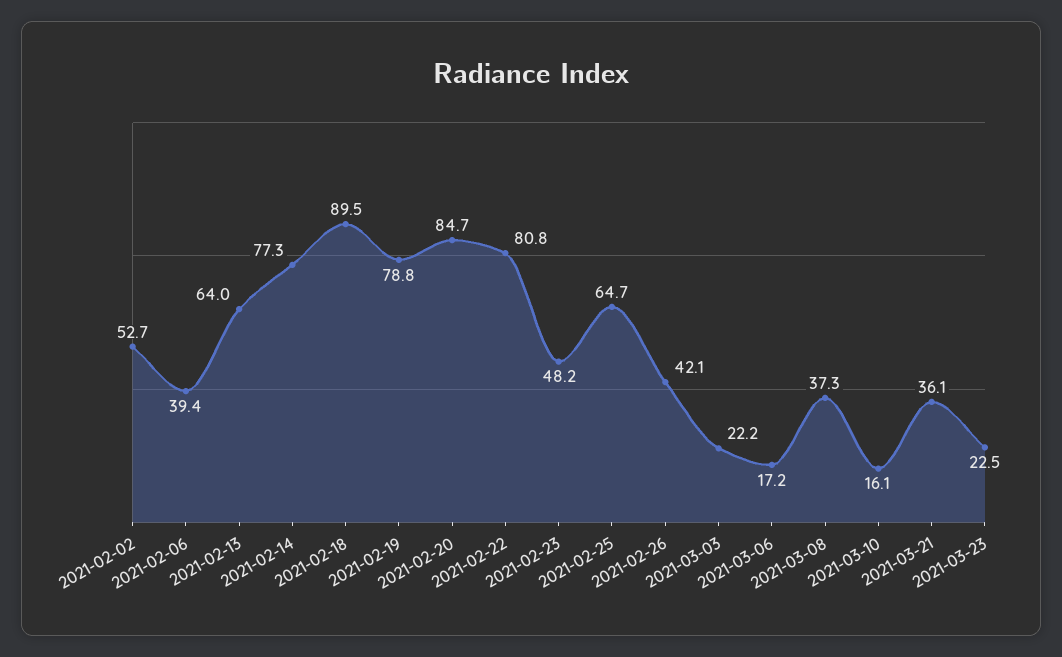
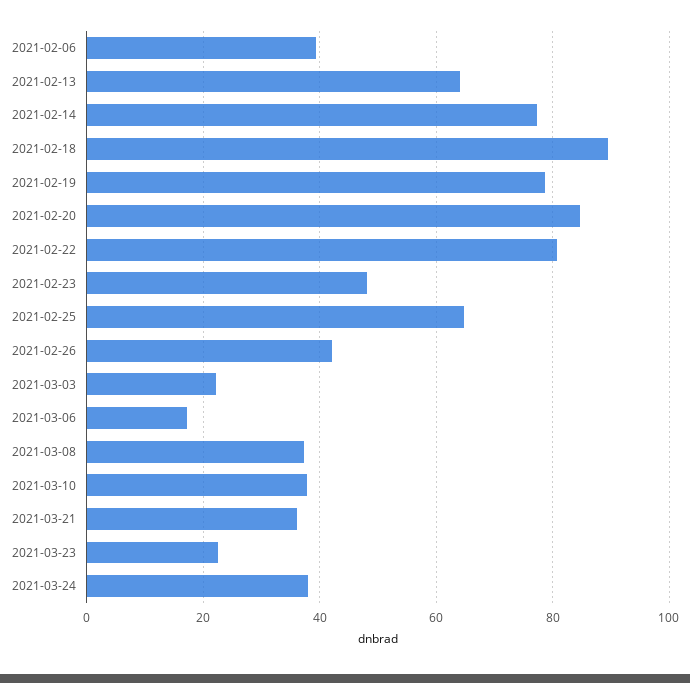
2021-02-02: 52.7 -> none
2021-03-10: 16.1 -> 38
2021-03-24: none -> 38

